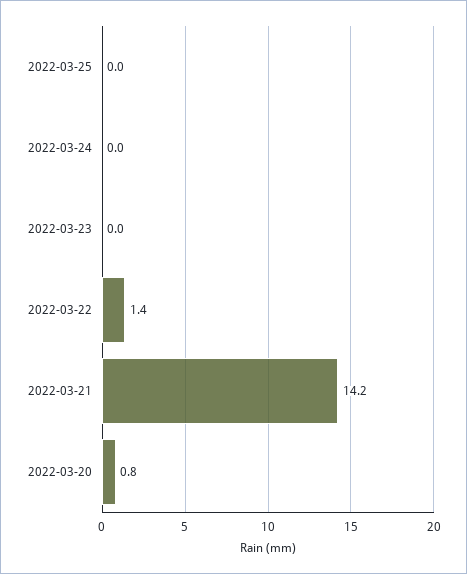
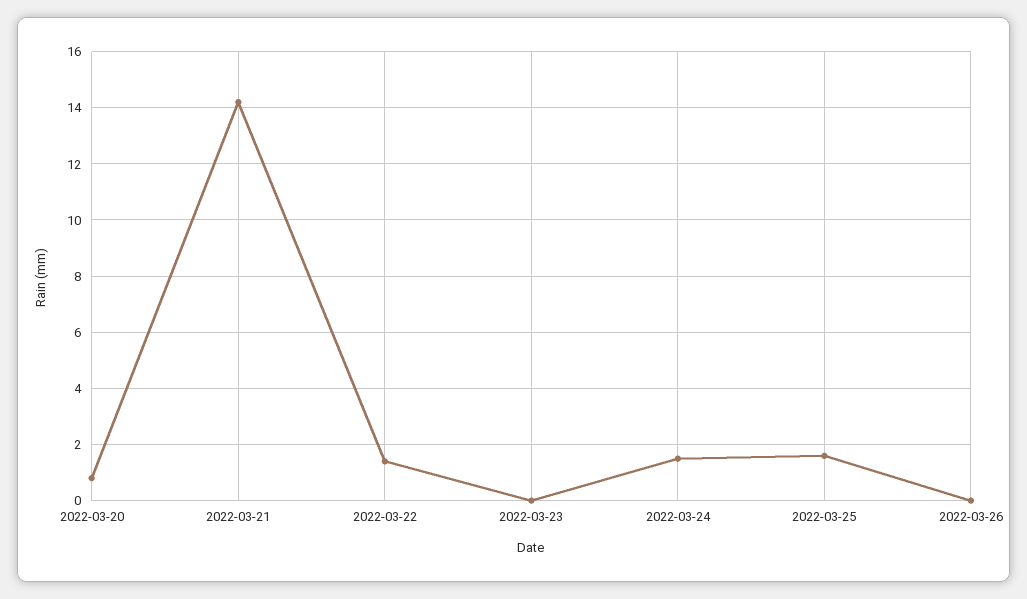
2022-03-25: 0 -> 1.5
2022-03-24: 0 -> 1.5
2022-03-26: none -> 0

